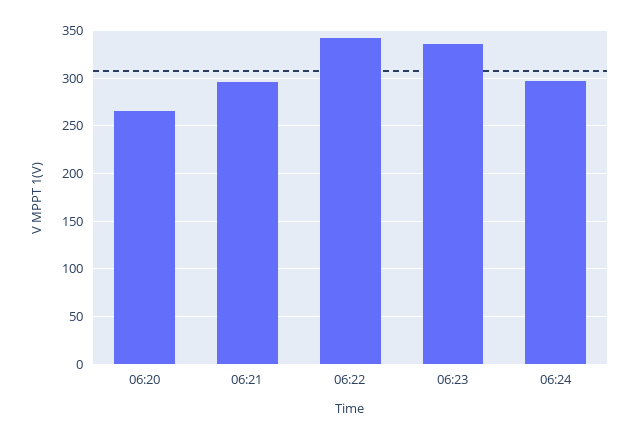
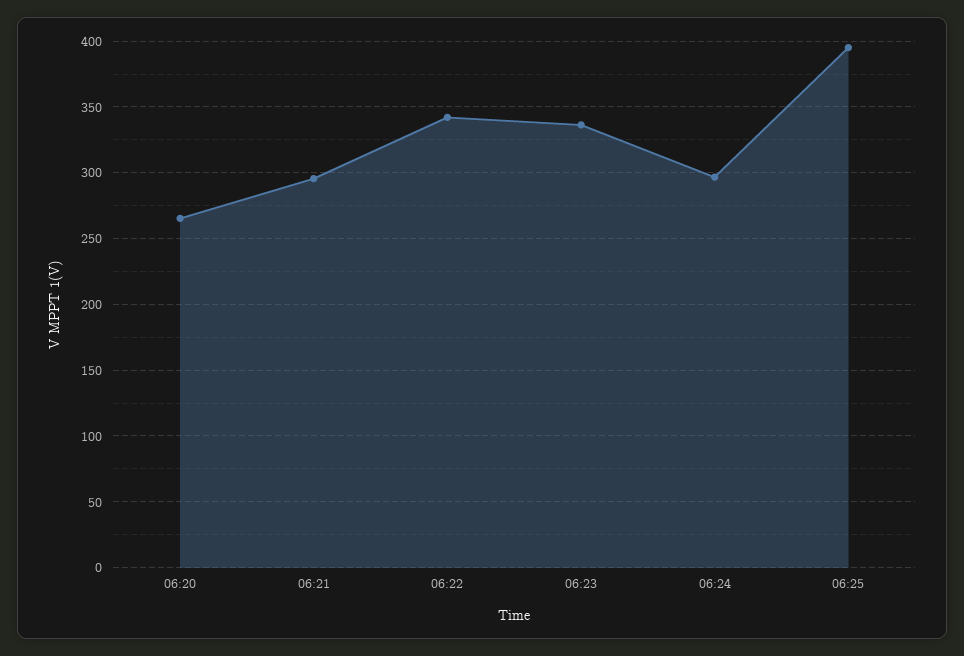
06:25: none -> 395

